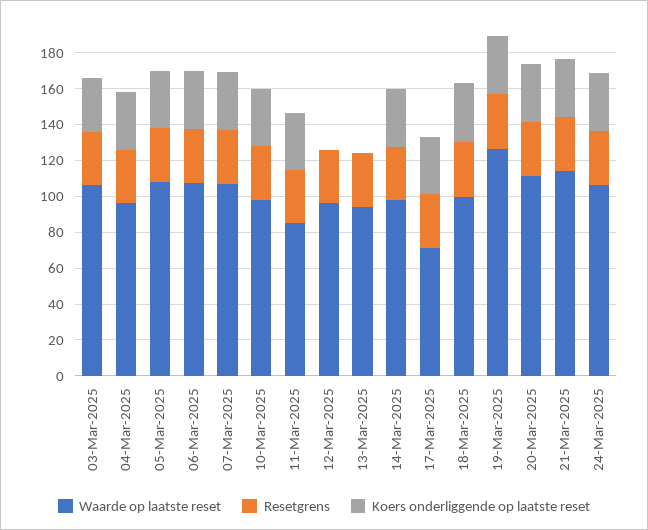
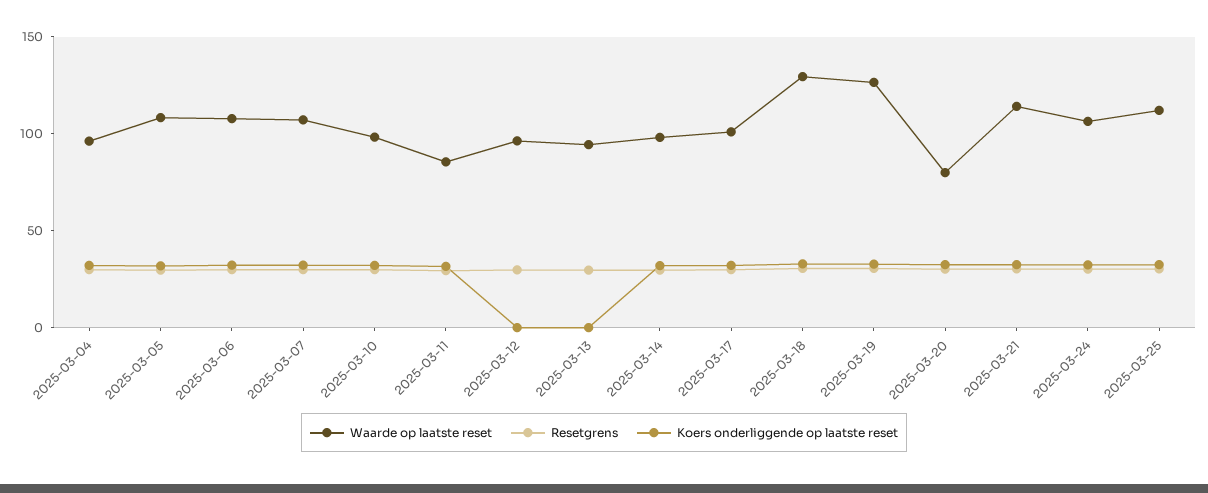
Waarde op laatste reset, 03-Mar-2025: 105 -> none
Resetgrens, 03-Mar-2025: 30 -> none
Koers onderliggende op laatste reset, 03-Mar-2025: 30 -> none
Waarde op laatste reset, 17-Mar-2025: 70 -> 100
Waarde op laatste reset, 18-Mar-2025: 100 -> 130
Waarde op laatste reset, 20-Mar-2025: 110 -> 80
Waarde op laatste reset, 2025-03-25: none -> 110
Resetgrens, 2025-03-25: none -> 30
Koers onderliggende op laatste reset, 2025-03-25: none -> 30

